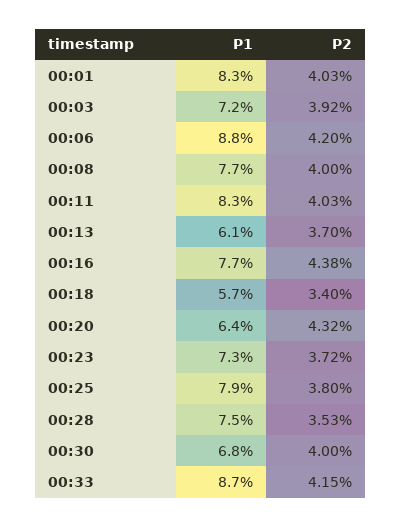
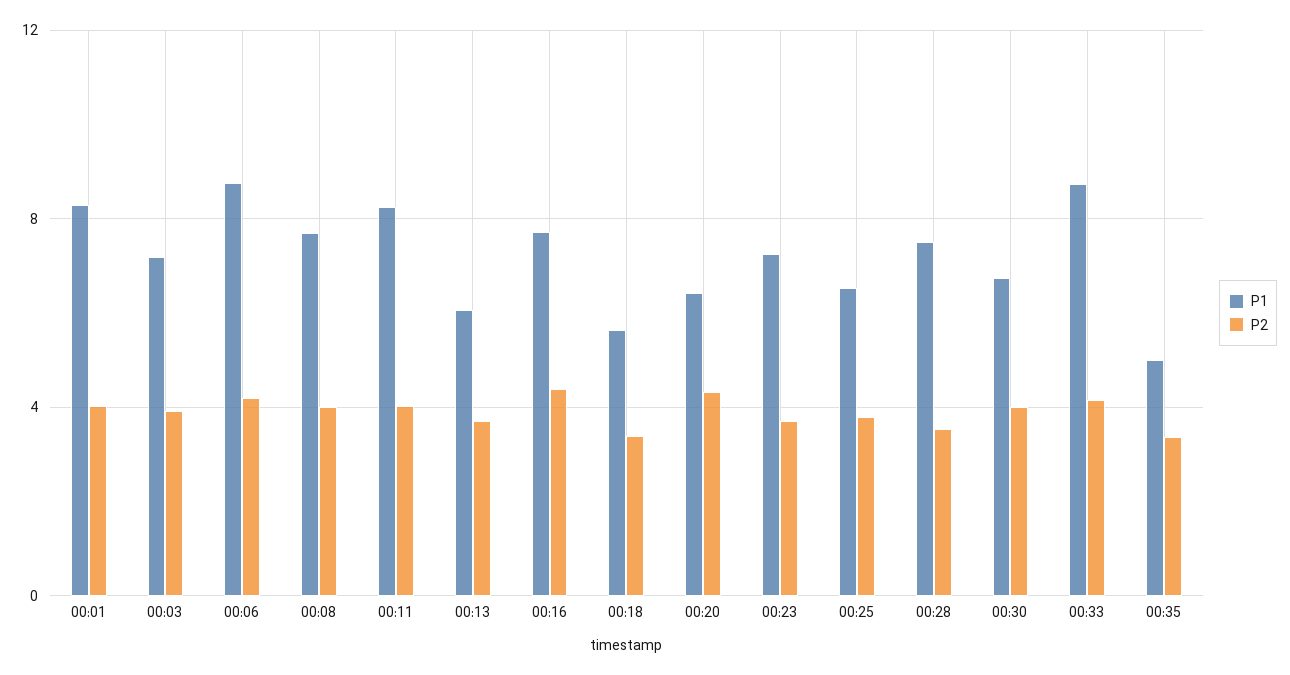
P1, 00:25: 7.9 -> 6.5
P1, 00:35: none -> 5
P2, 00:35: none -> 3.5

